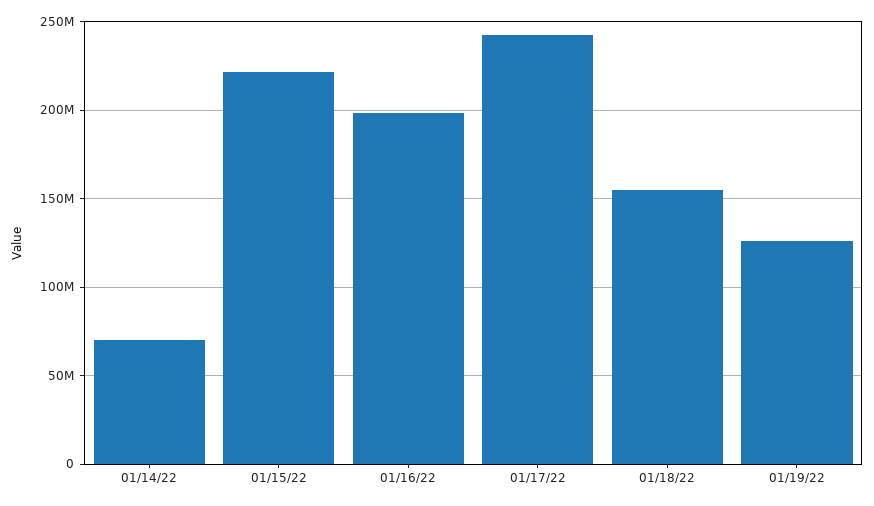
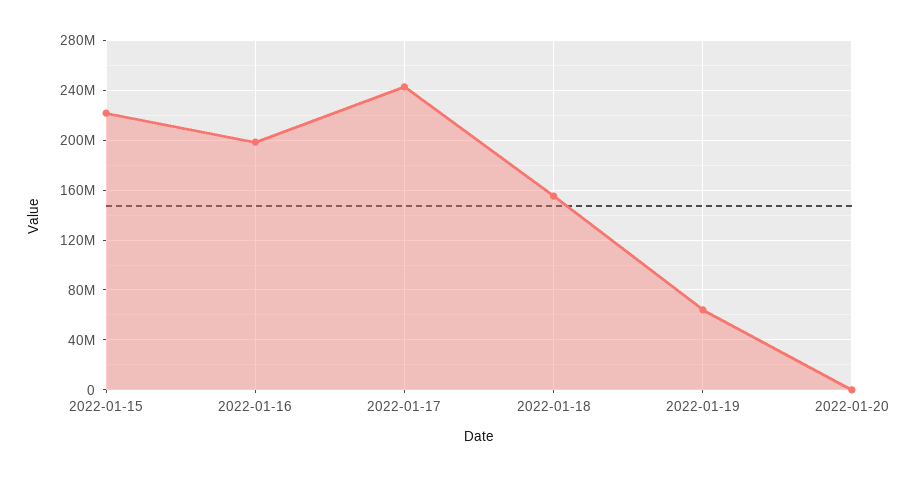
01/14/22: 70000000 -> none
01/19/22: 125000000 -> 65000000
2022-01-20: none -> 0

